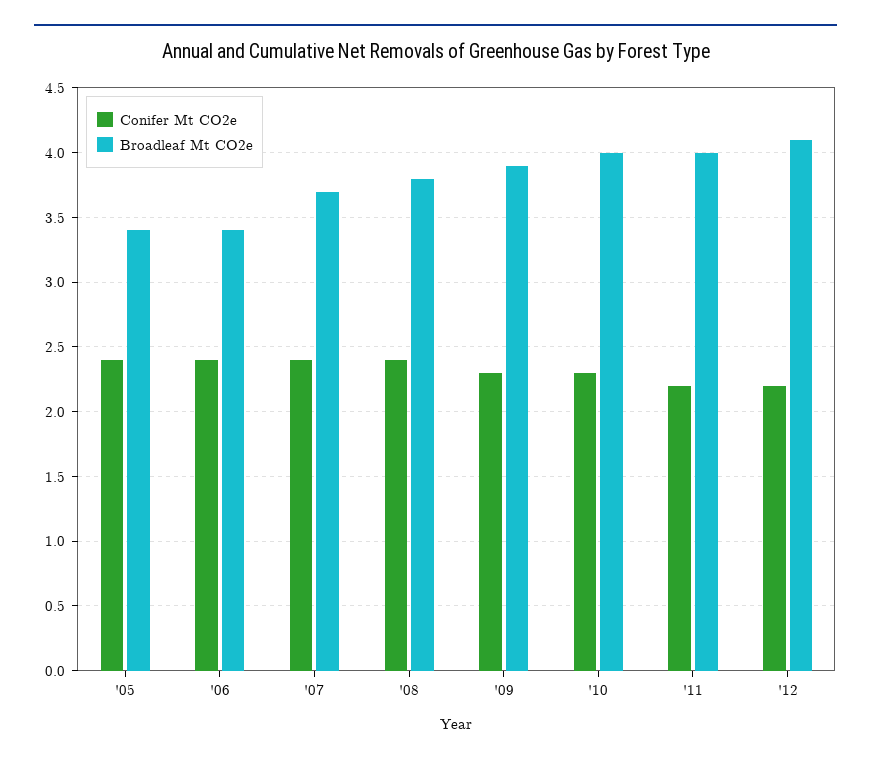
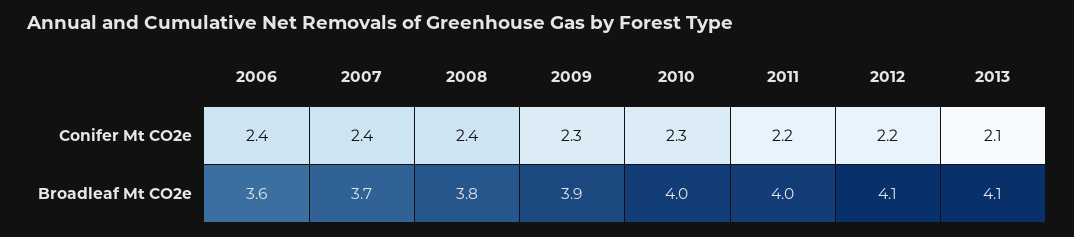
Conifer Mt CO2e, '05: 2.4 -> none
Broadleaf Mt CO2e, '05: 3.4 -> none
Broadleaf Mt CO2e, '06: 3.4 -> 3.6
Conifer Mt CO2e, 2013: none -> 2.1
Broadleaf Mt CO2e, 2013: none -> 4.1

